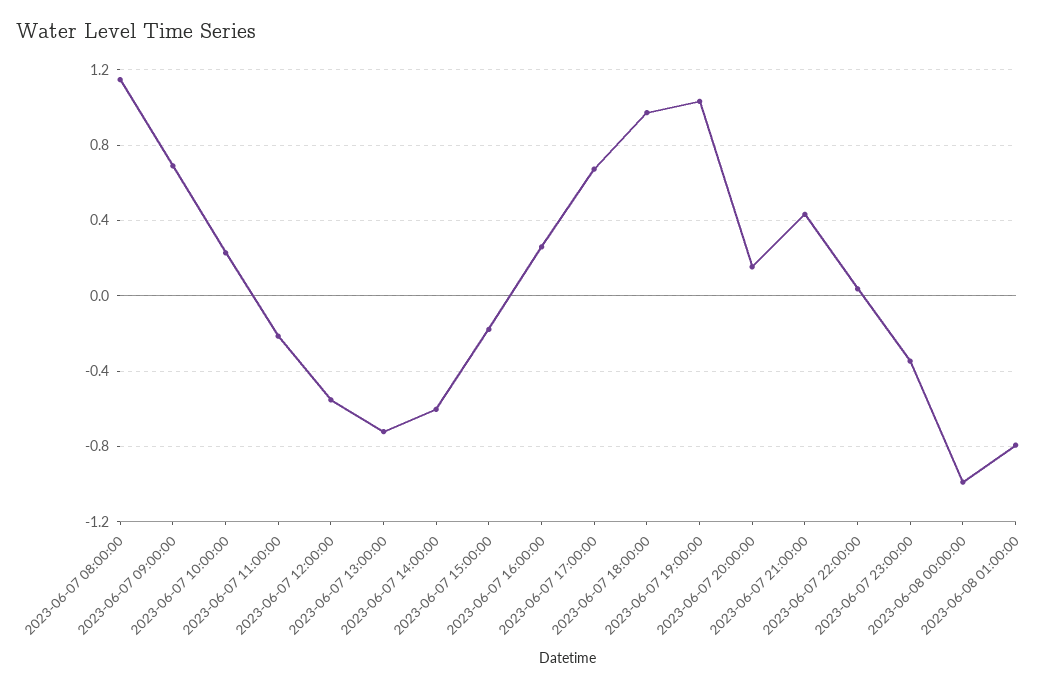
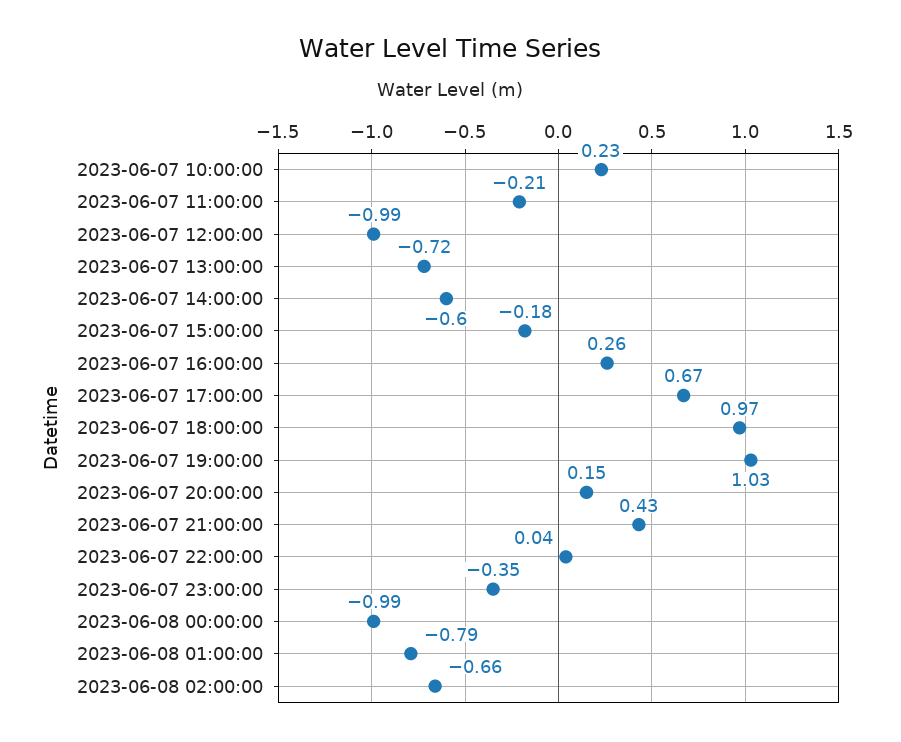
2023-06-07 08:00:00: 1.15 -> none
2023-06-07 09:00:00: 0.7 -> none
2023-06-07 12:00:00: -0.55 -> -0.99
2023-06-08 02:00:00: none -> -0.66

